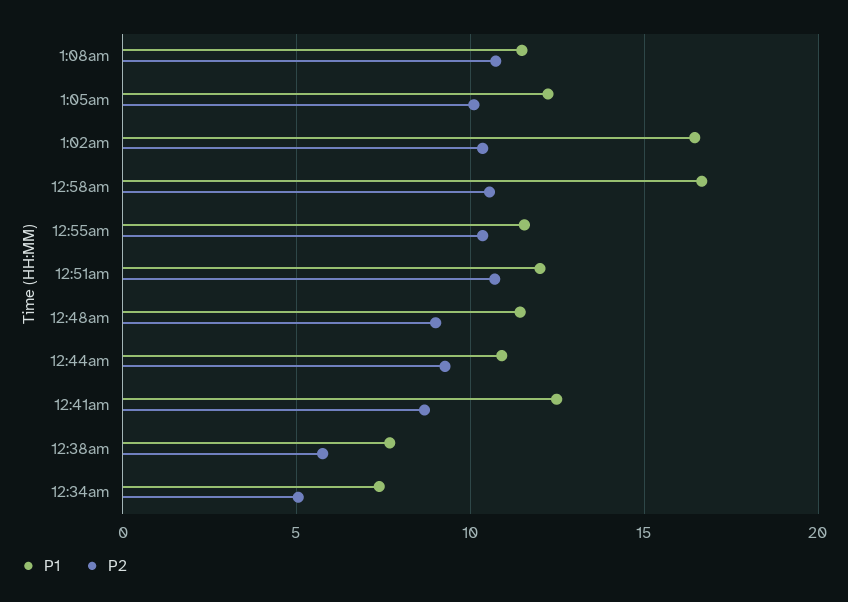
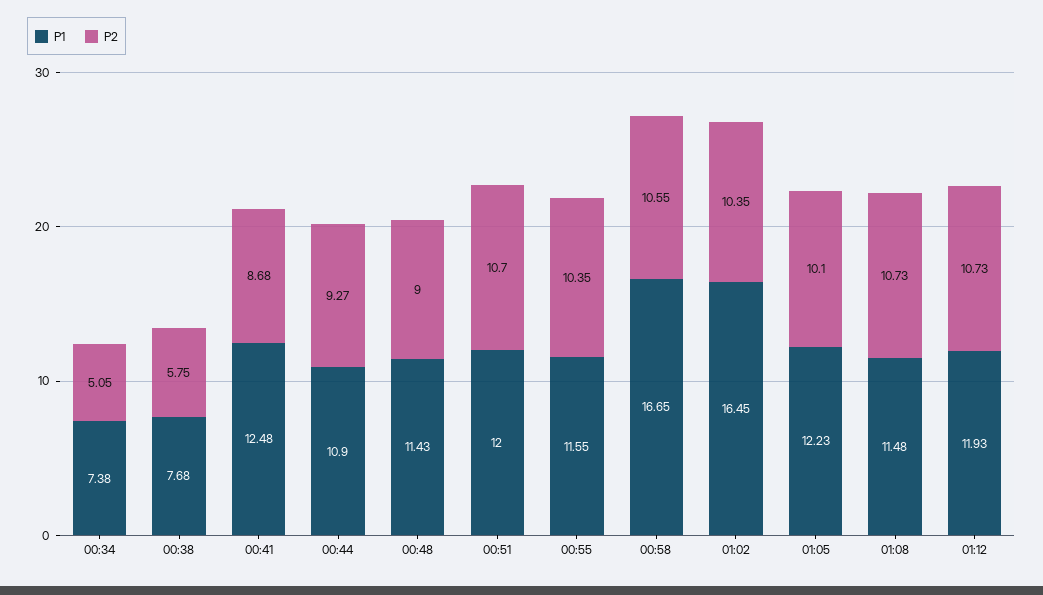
P1, 01:12: none -> 11.93
P2, 01:12: none -> 10.73

